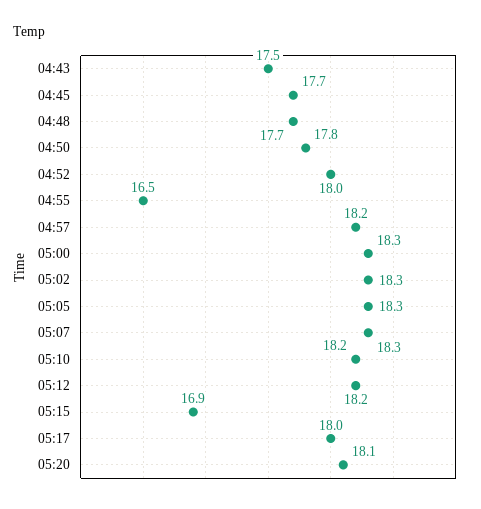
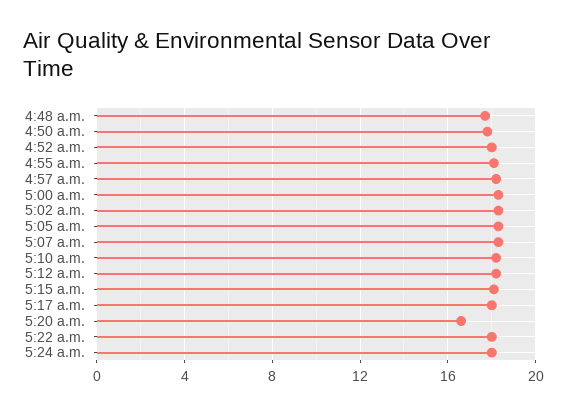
04:43: 17.5 -> none
04:45: 17.7 -> none
04:55: 16.5 -> 18
05:15: 16.9 -> 18
05:20: 18.1 -> 16.5
5:22 a.m.: none -> 18
5:24 a.m.: none -> 18

